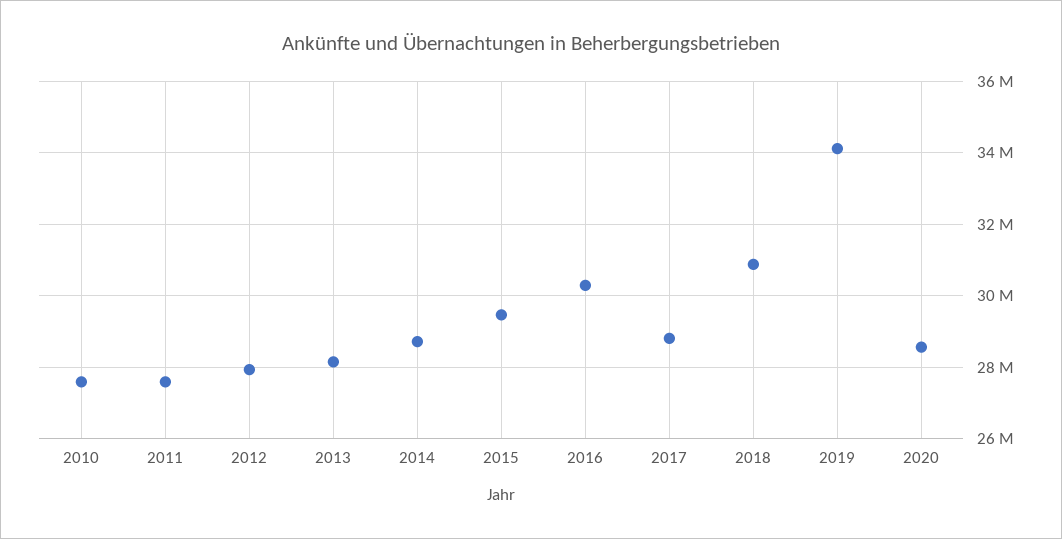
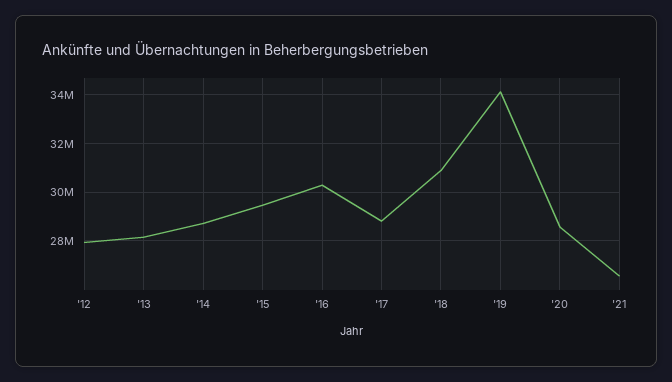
2010: 27600000 -> none
2011: 27600000 -> none
'21: none -> 26500000

